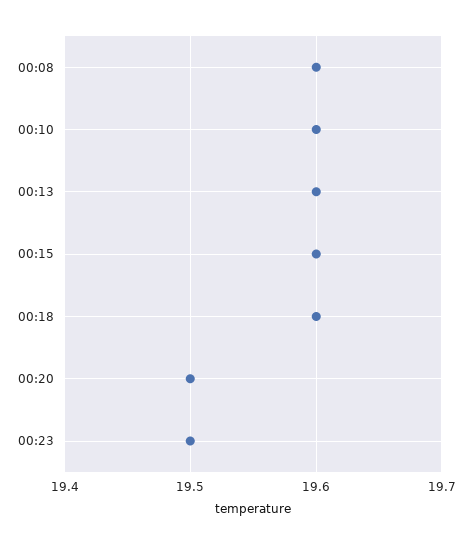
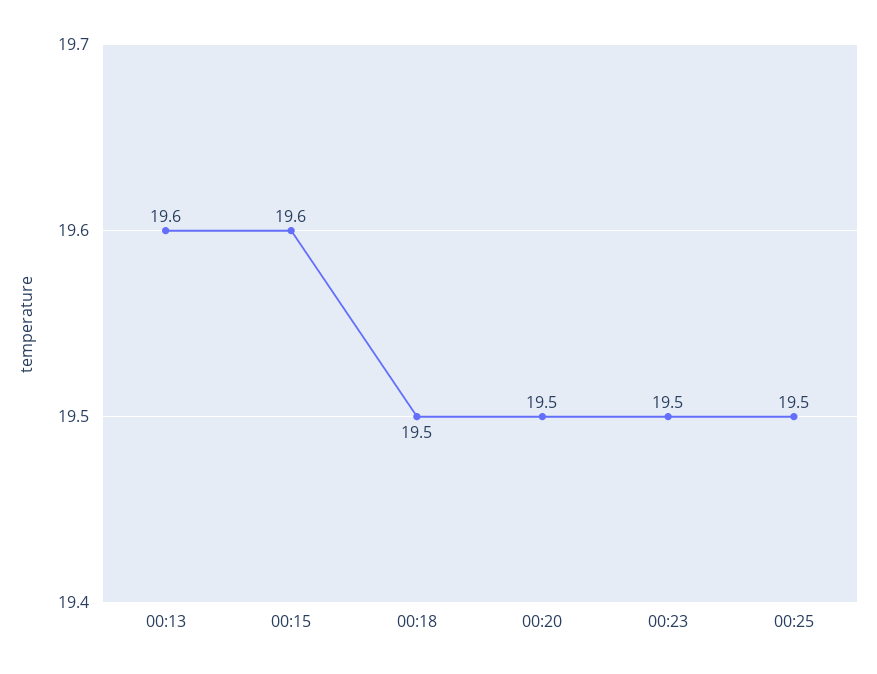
00:08: 19.6 -> none
00:10: 19.6 -> none
00:18: 19.6 -> 19.5
00:25: none -> 19.5

